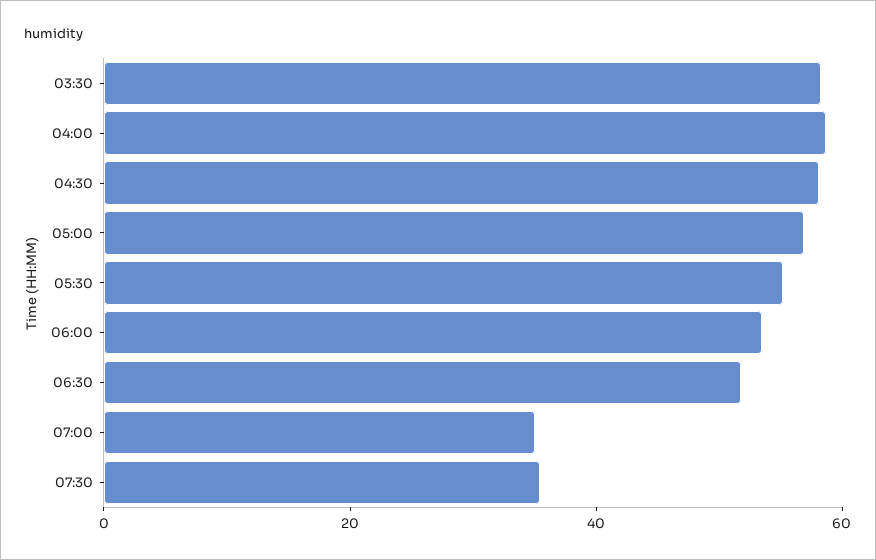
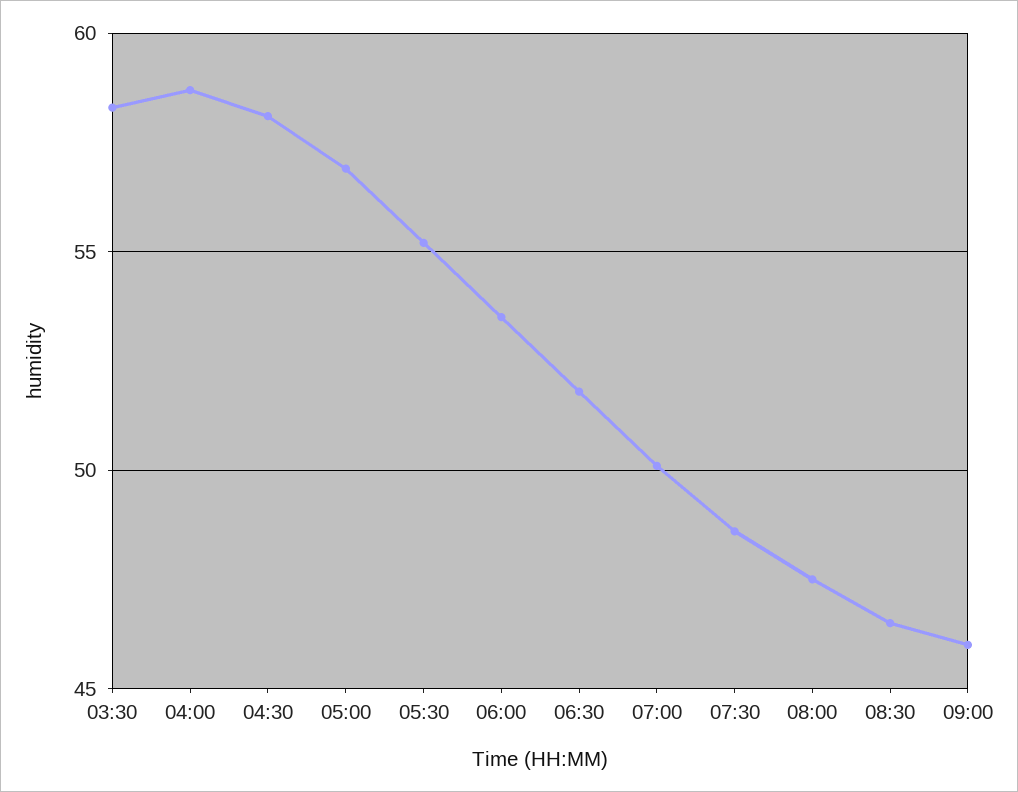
07:00: 35 -> 50
07:30: 35 -> 48.5
08:00: none -> 47.5
08:30: none -> 46.5
09:00: none -> 46

